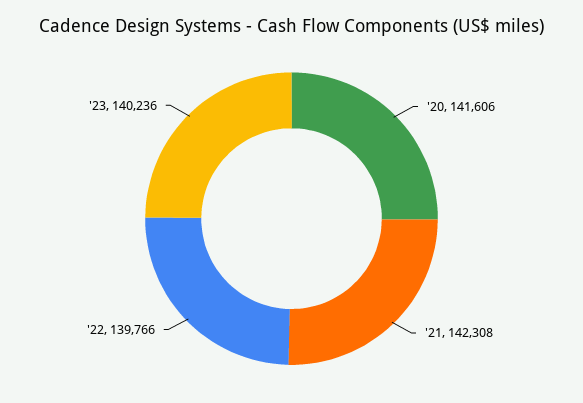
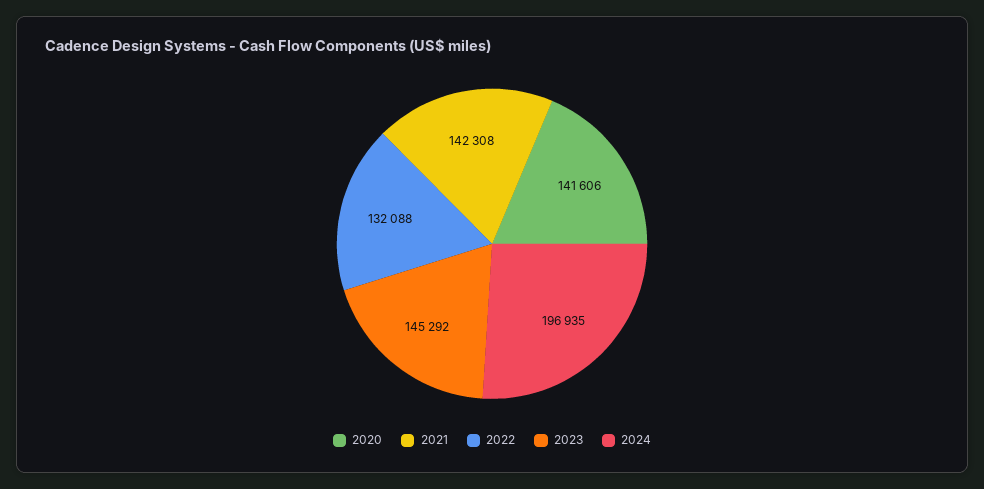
'22: 139766 -> 132088
'23: 140236 -> 145292
2024: none -> 196935

